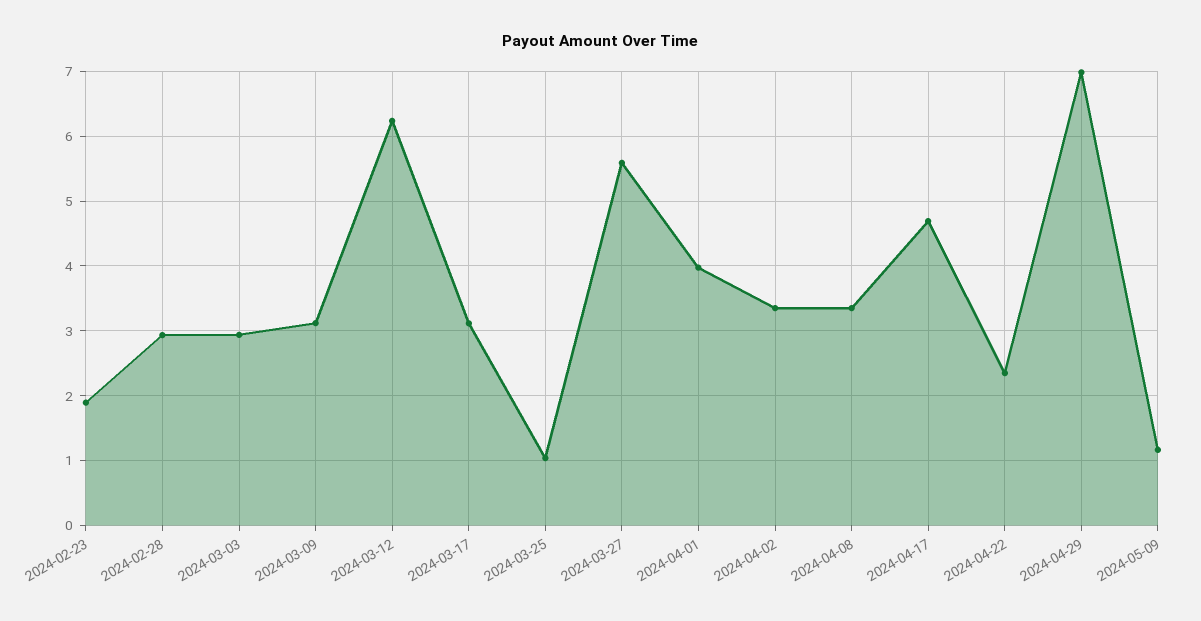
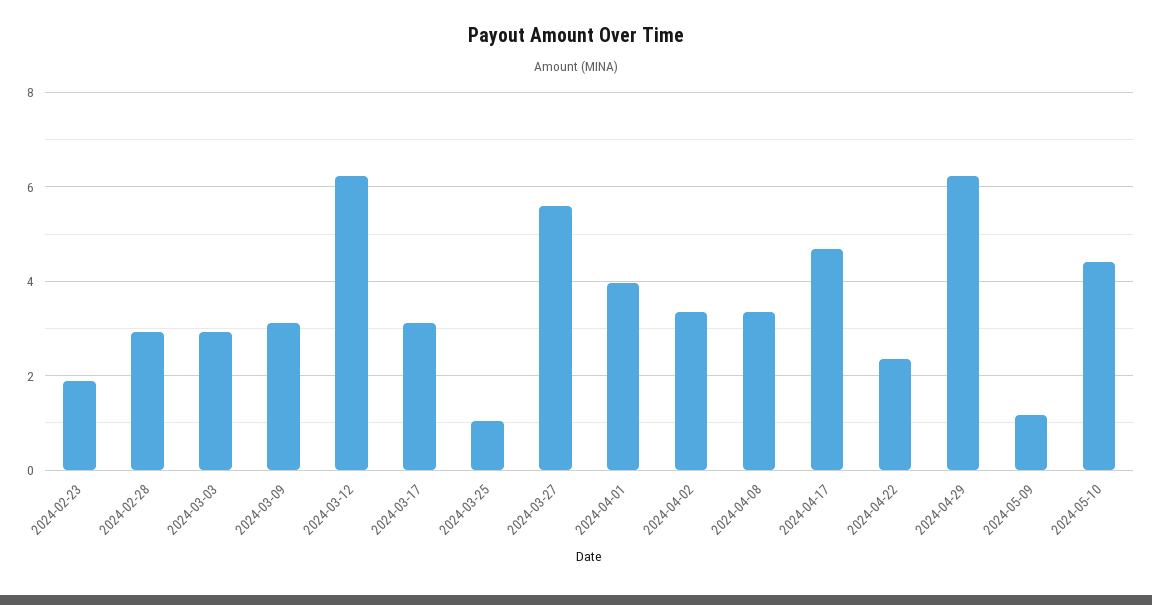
2024-04-29: 7 -> 6.2
2024-05-10: none -> 4.4

